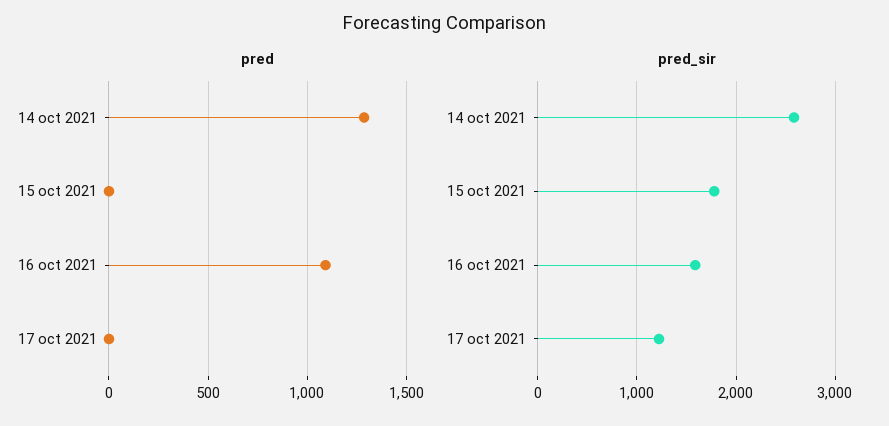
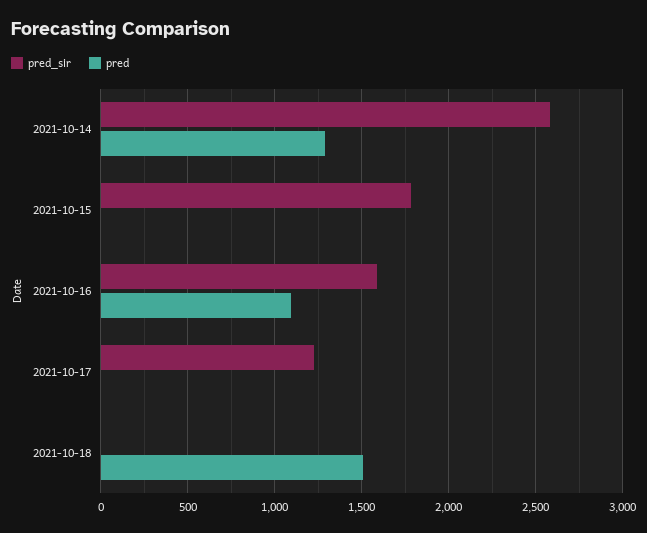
pred_sir, 2021-10-18: none -> 0
pred, 2021-10-18: none -> 1500

